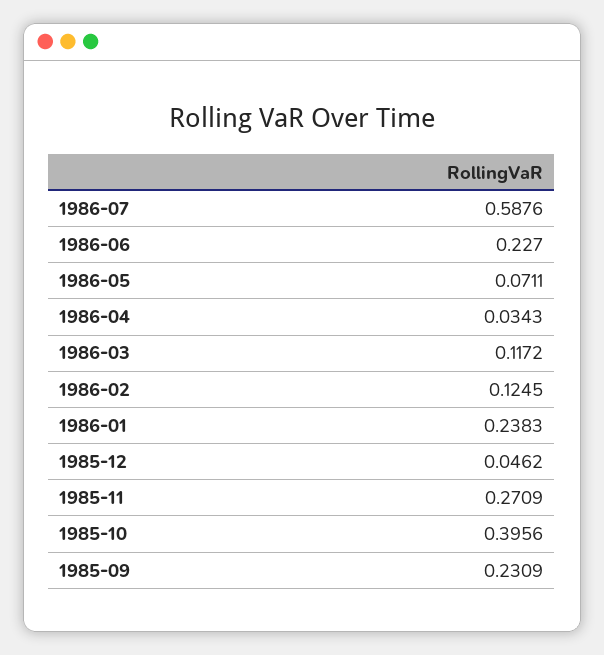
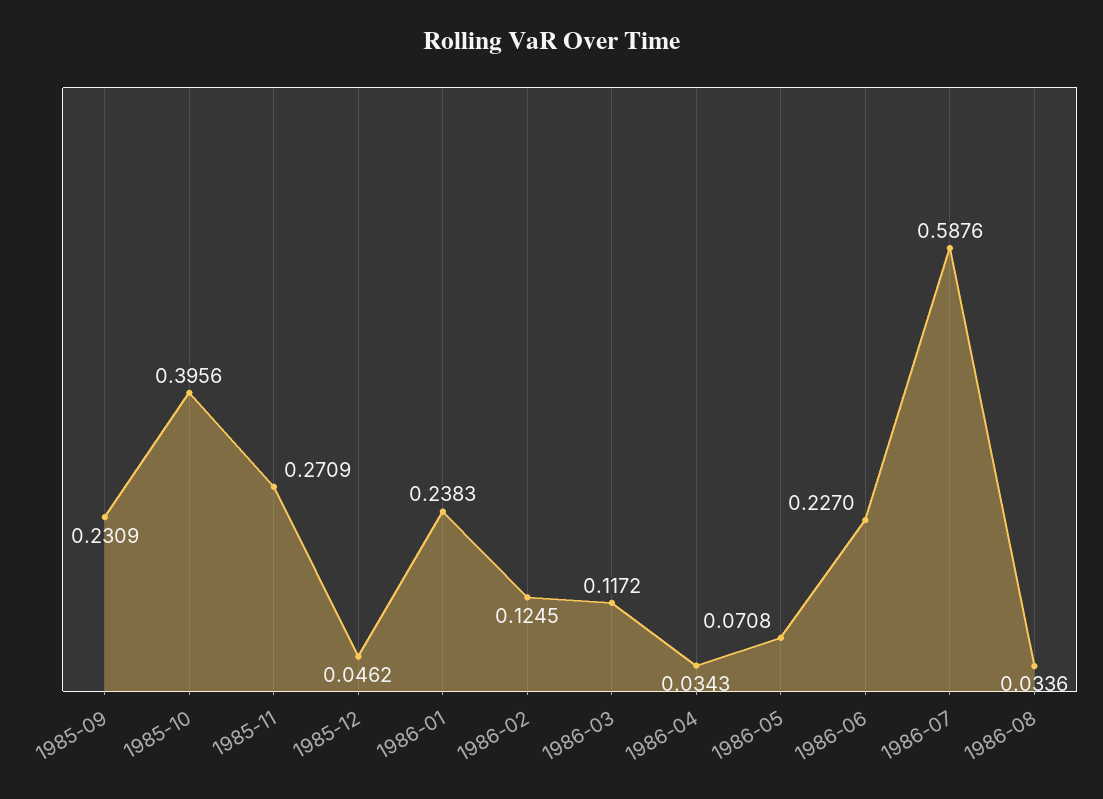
1986-05: 0.0711 -> 0.0708
1986-08: none -> 0.0336

